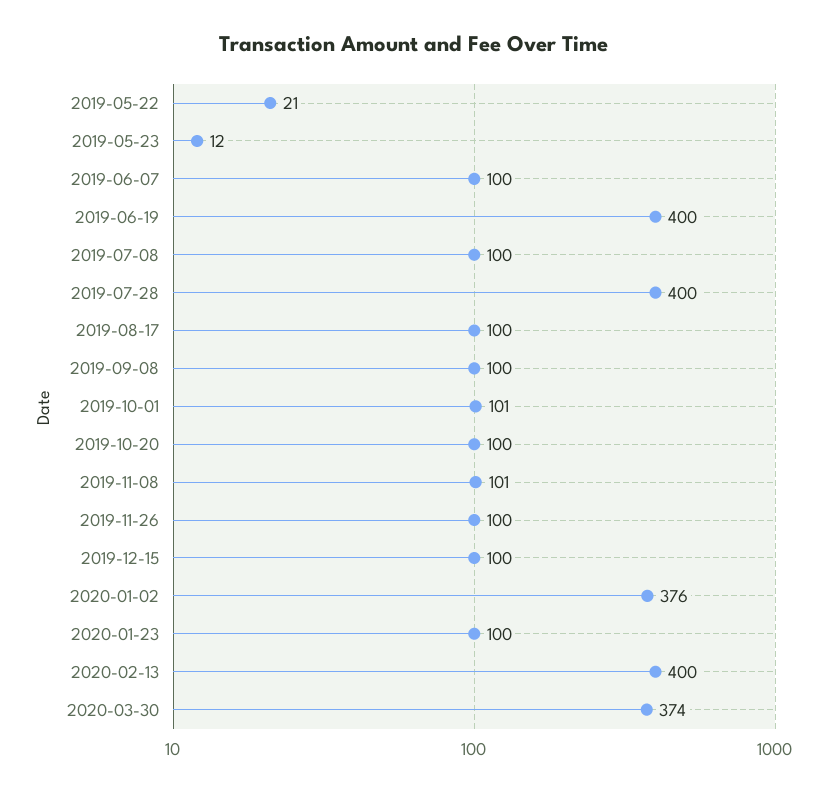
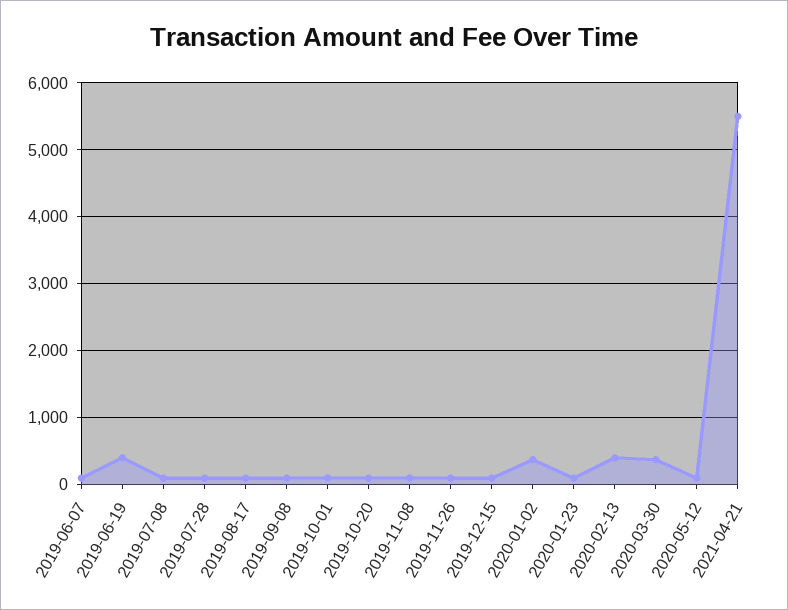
2019-05-22: 21 -> none
2019-05-23: 12 -> none
2019-07-28: 400 -> 100
2020-05-12: none -> 100
2021-04-21: none -> 5500

